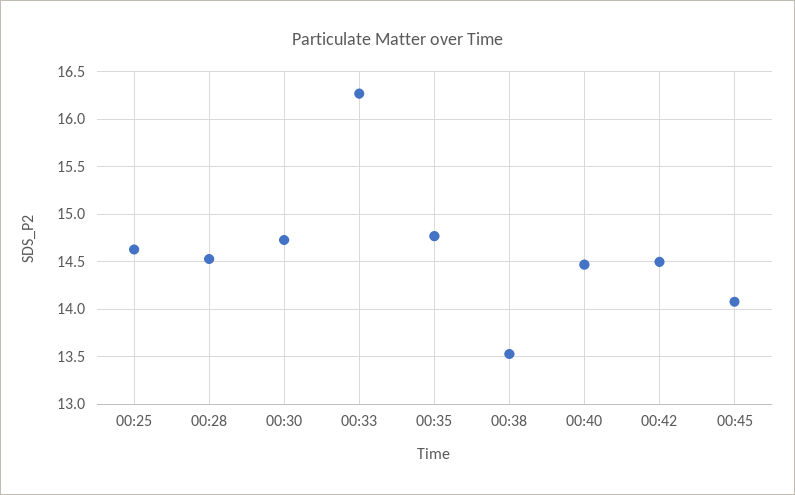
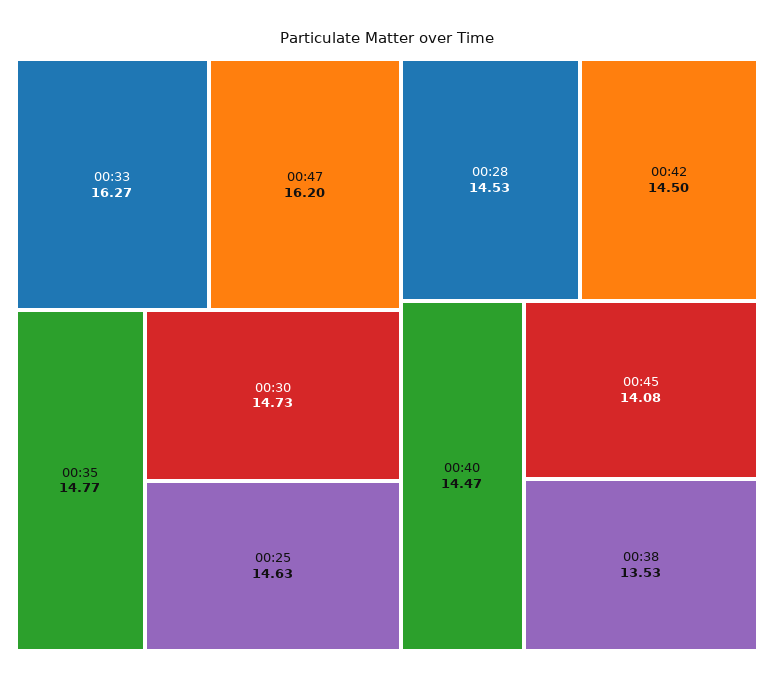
00:47: none -> 16.2

